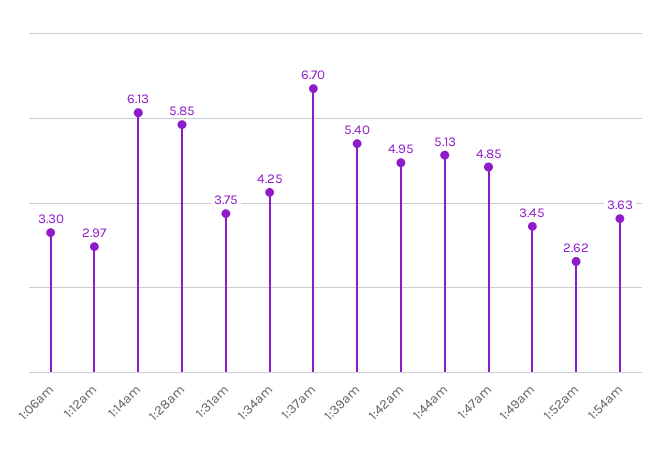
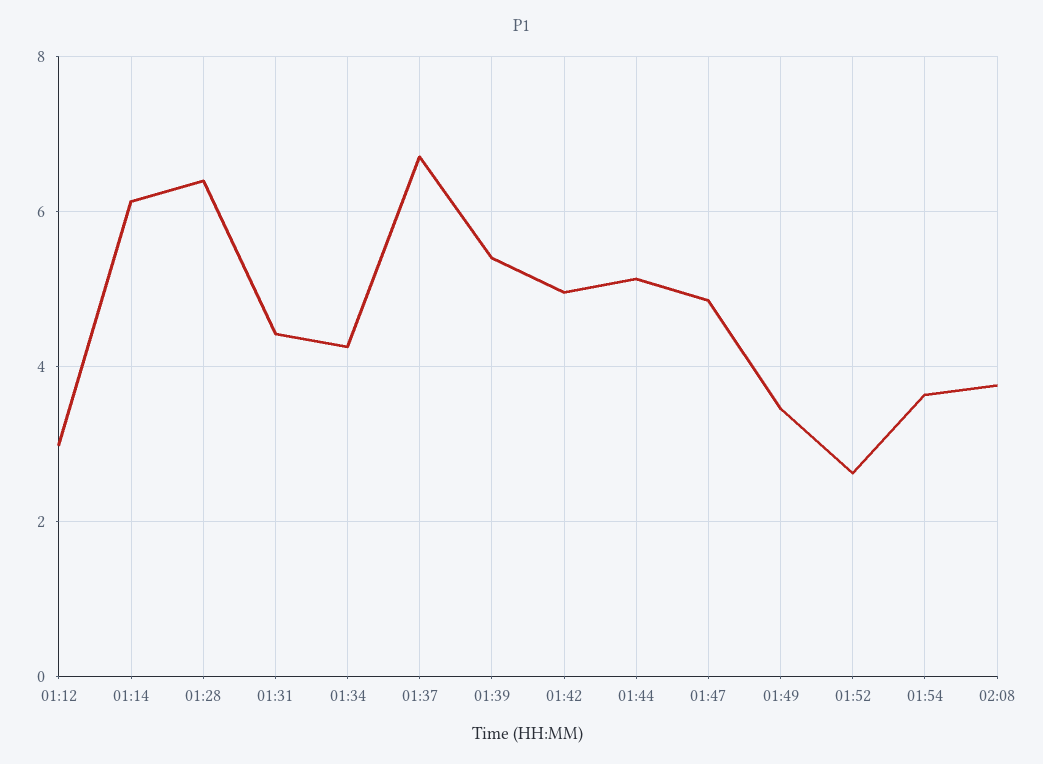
1:06am: 3.3 -> none
1:28am: 5.85 -> 6.4
1:31am: 3.75 -> 4.4
02:08: none -> 3.8

